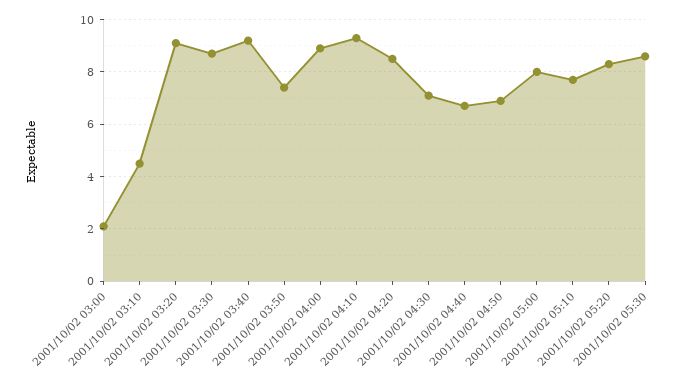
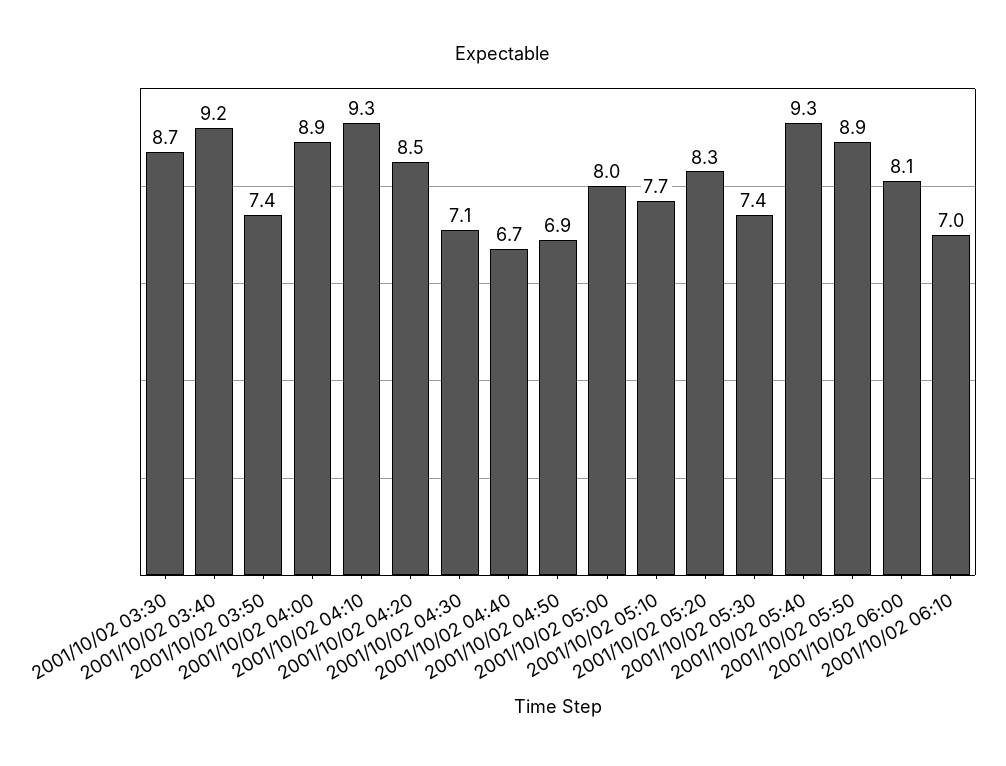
2001/10/02 03:00: 2 -> none
2001/10/02 03:10: 4.5 -> none
2001/10/02 03:20: 9 -> none
2001/10/02 05:30: 8.5 -> 7.4
2001/10/02 05:40: none -> 9.3
2001/10/02 05:50: none -> 8.9
2001/10/02 06:00: none -> 8.1
2001/10/02 06:10: none -> 7

